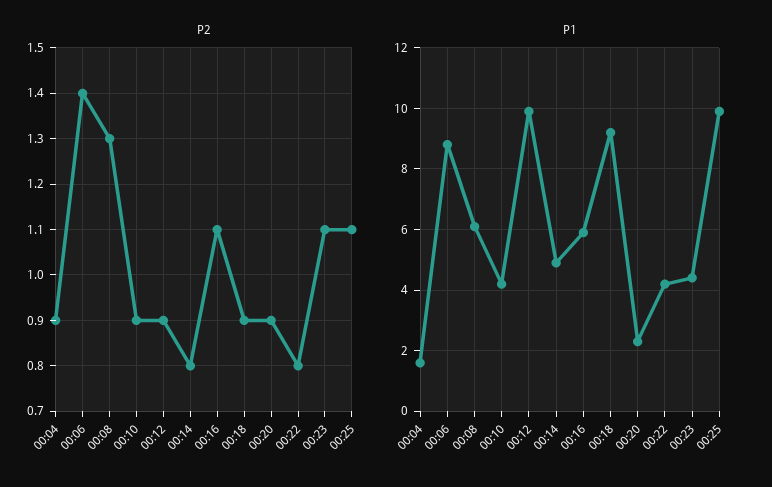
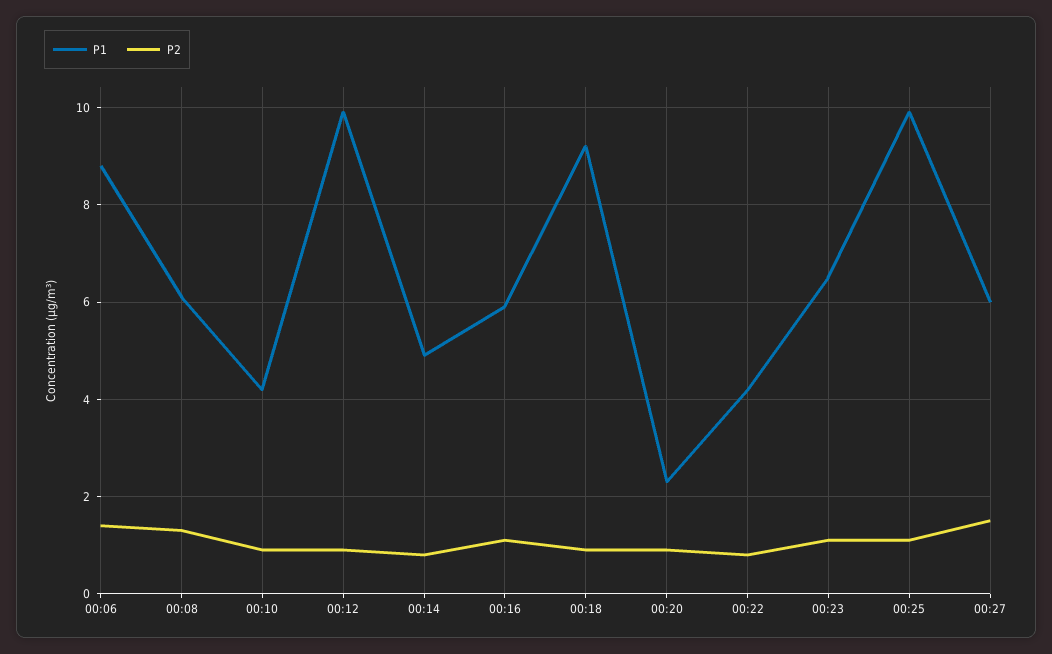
P2, 00:04: 0.9 -> none
P1, 00:04: 1.5 -> none
P1, 00:23: 4.5 -> 6.5
P1, 00:27: none -> 6
P2, 00:27: none -> 1.5

